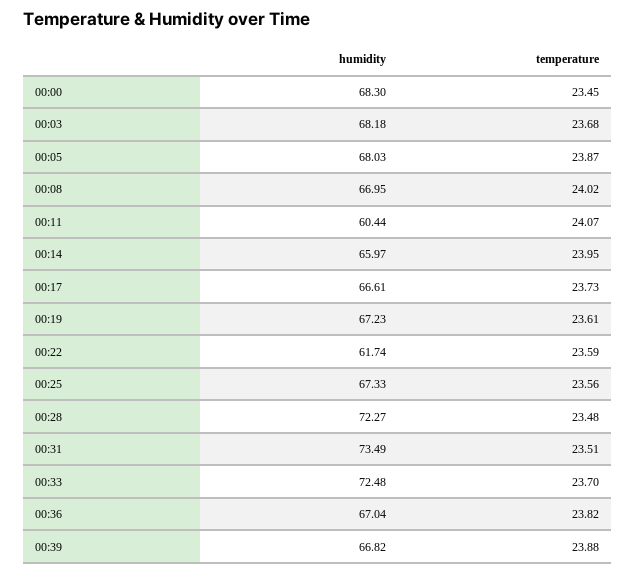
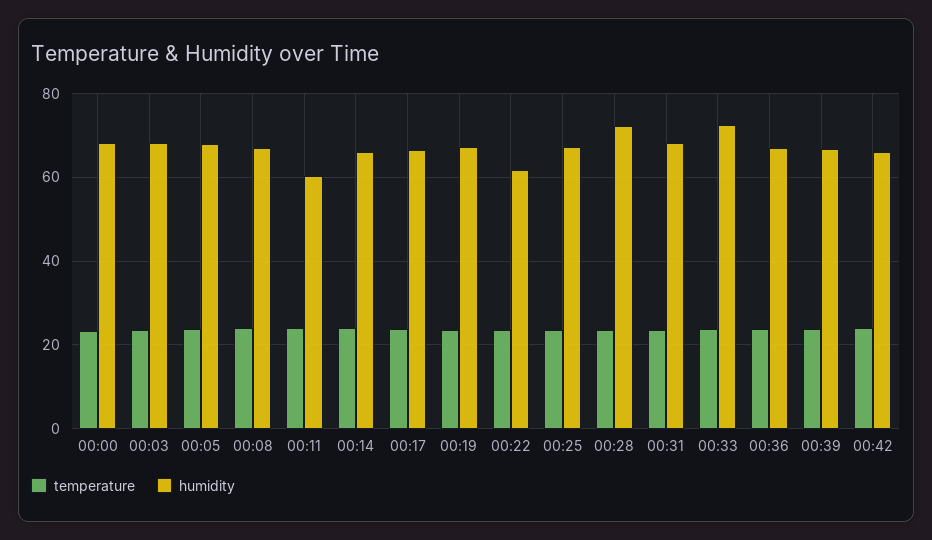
humidity, 00:31: 73.49 -> 68
temperature, 00:42: none -> 24
humidity, 00:42: none -> 66

